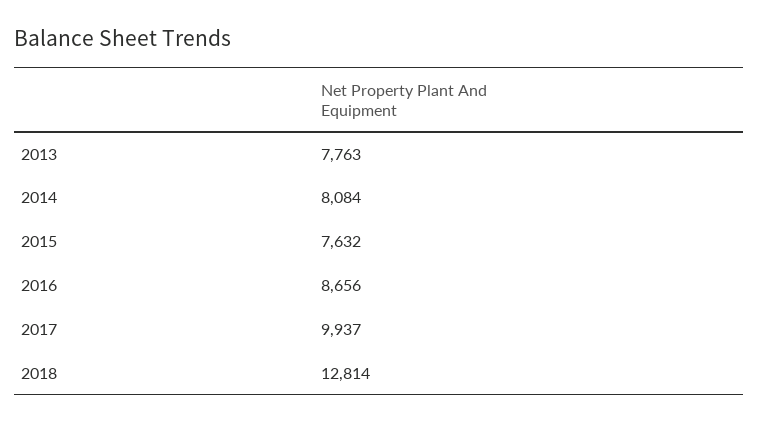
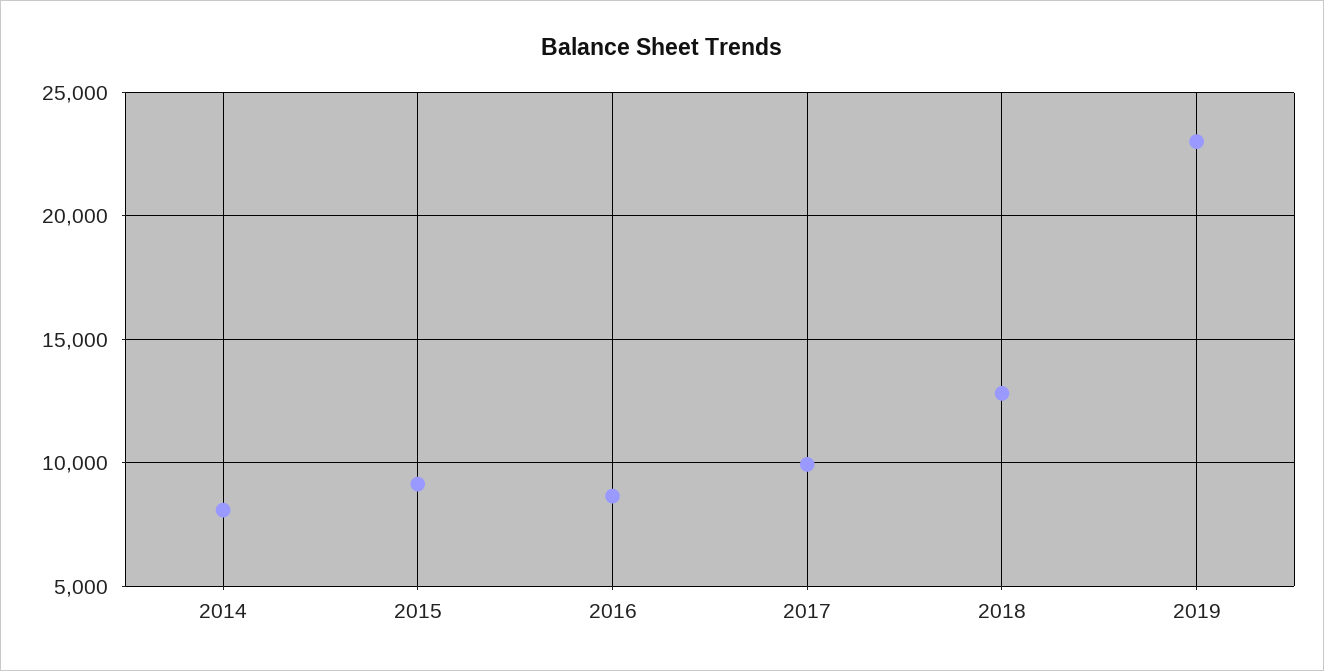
2013: 7763 -> none
2015: 7632 -> 9000
2019: none -> 23000

